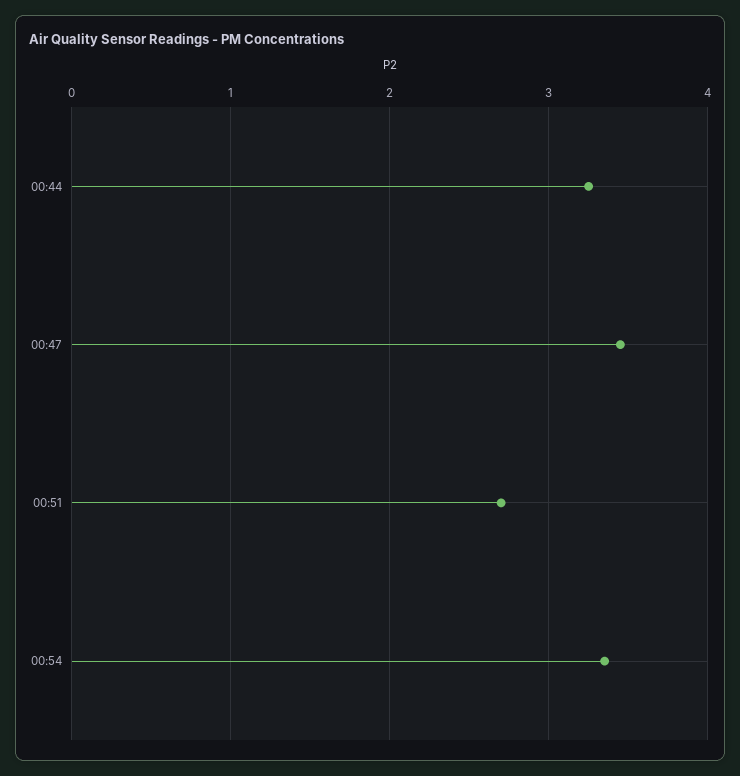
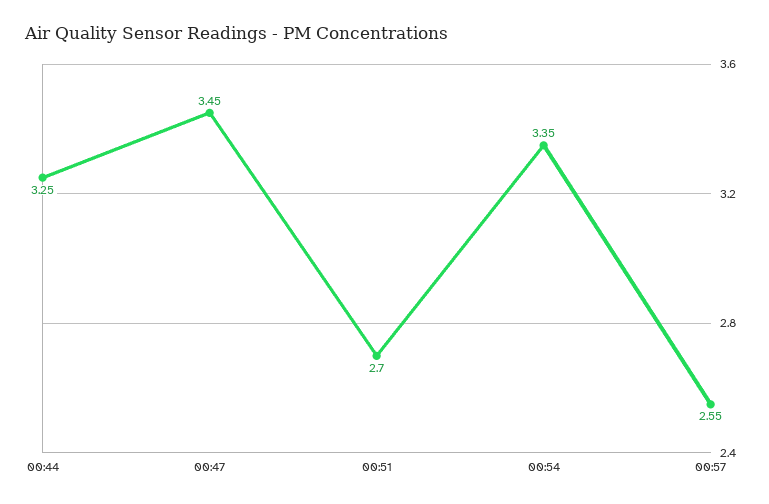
00:57: none -> 2.55

